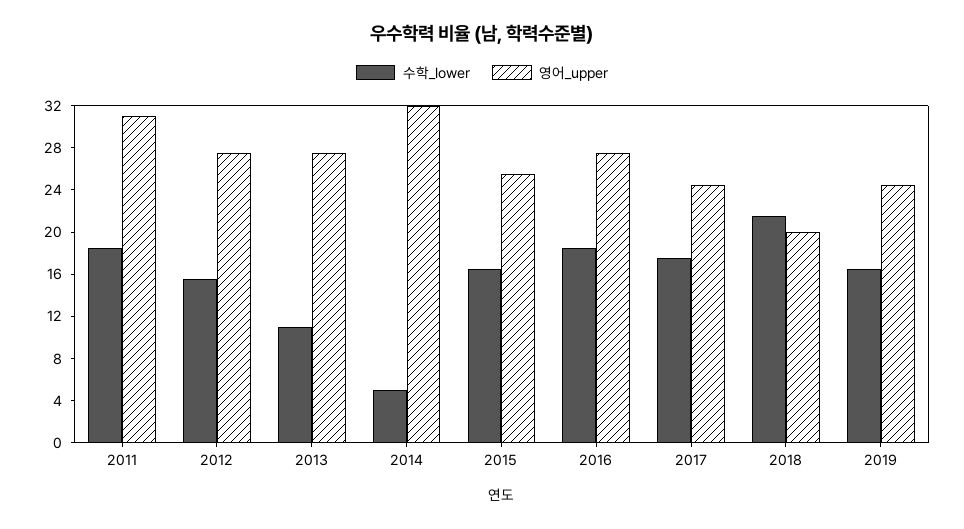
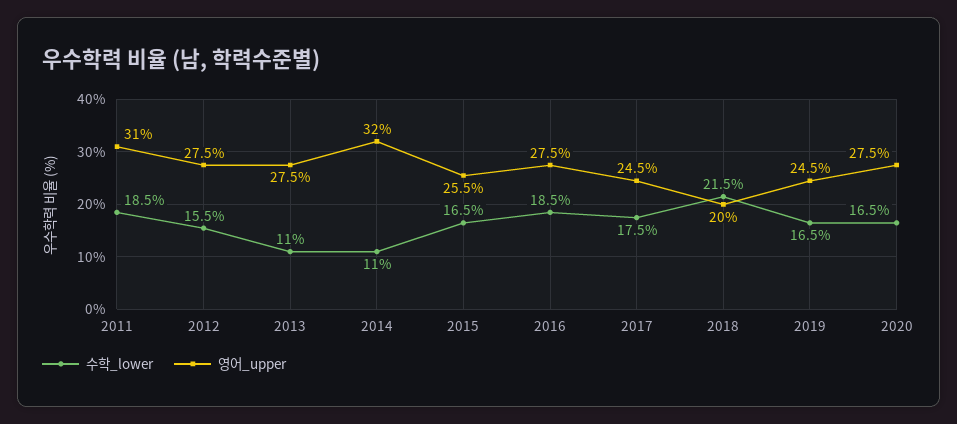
수학_lower, 2014: 5 -> 11
수학_lower, 2020: none -> 16.5
영어_upper, 2020: none -> 27.5

